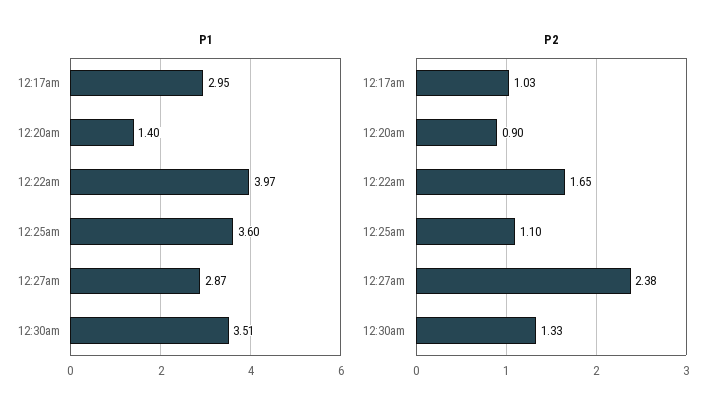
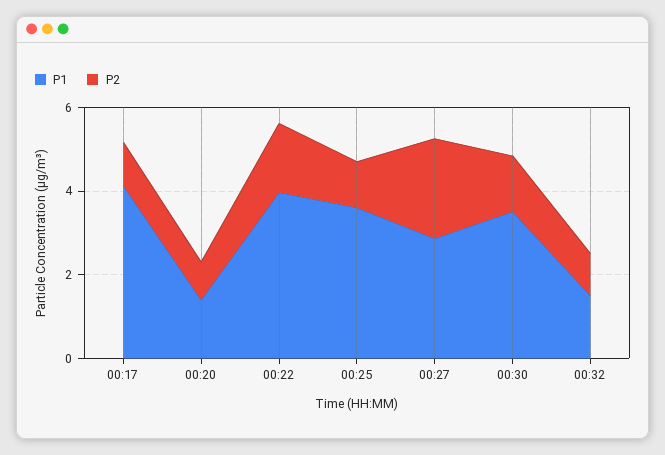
P1, 12:17am: 2.95 -> 4
P1, 00:32: none -> 1.5
P2, 00:32: none -> 1

